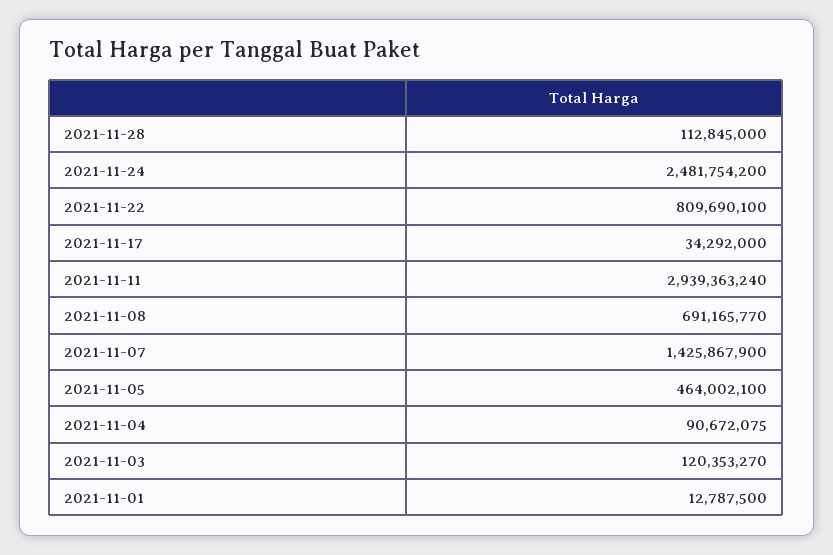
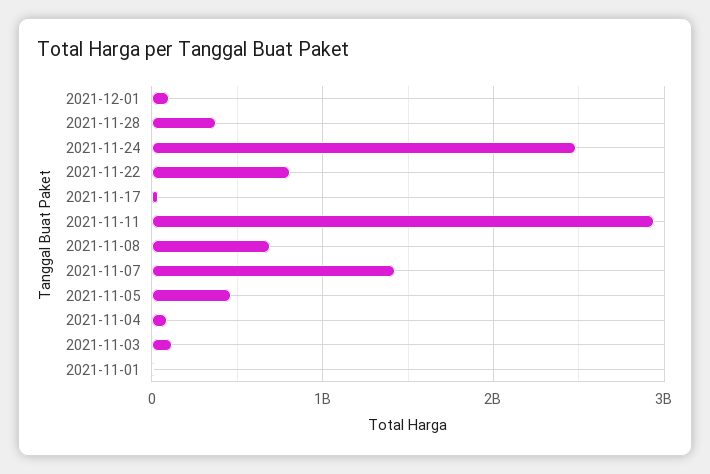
2021-11-28: 112845000 -> 400000000
2021-12-01: none -> 100000000

